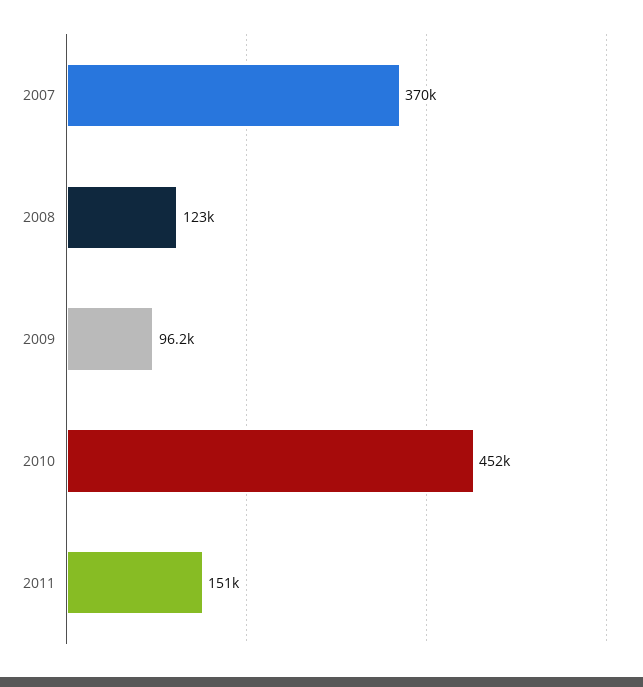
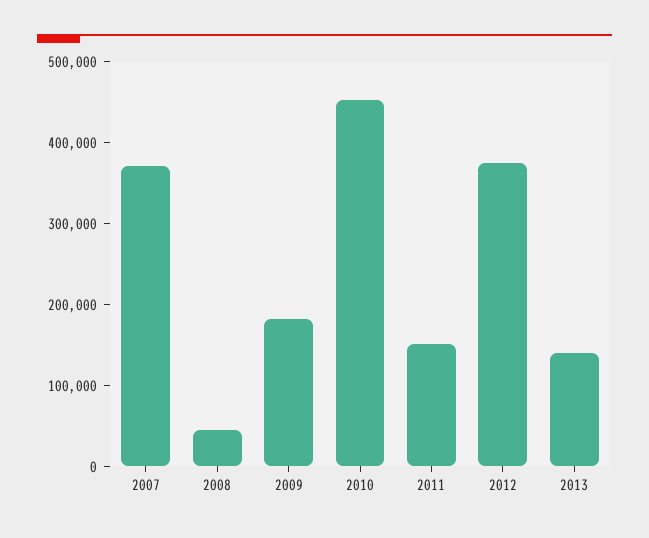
2008: 123000 -> 40000
2009: 96200 -> 180000
2012: none -> 380000
2013: none -> 140000

